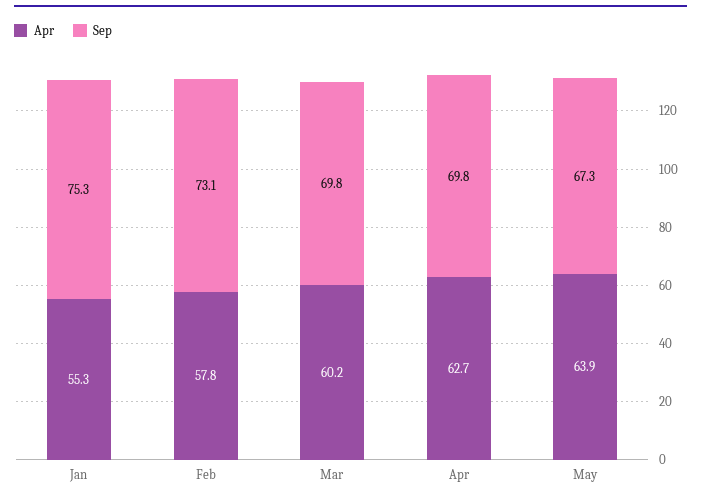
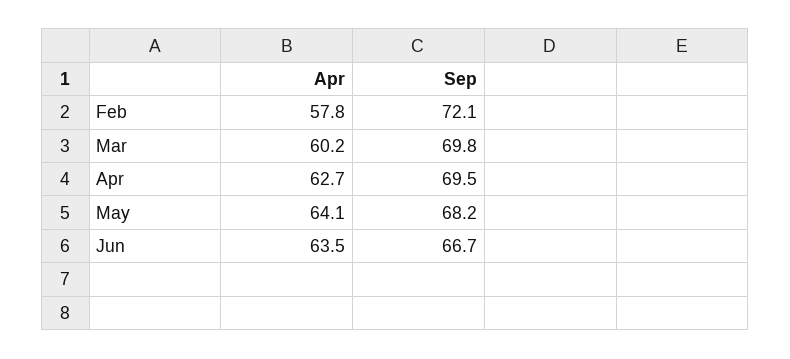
Apr, Jan: 55.3 -> none
Sep, Jan: 75.3 -> none
Sep, Feb: 73.1 -> 72.1
Sep, Apr: 69.8 -> 69.5
Apr, May: 63.9 -> 64.1
Sep, May: 67.3 -> 68.2
Apr, Jun: none -> 63.5
Sep, Jun: none -> 66.7

